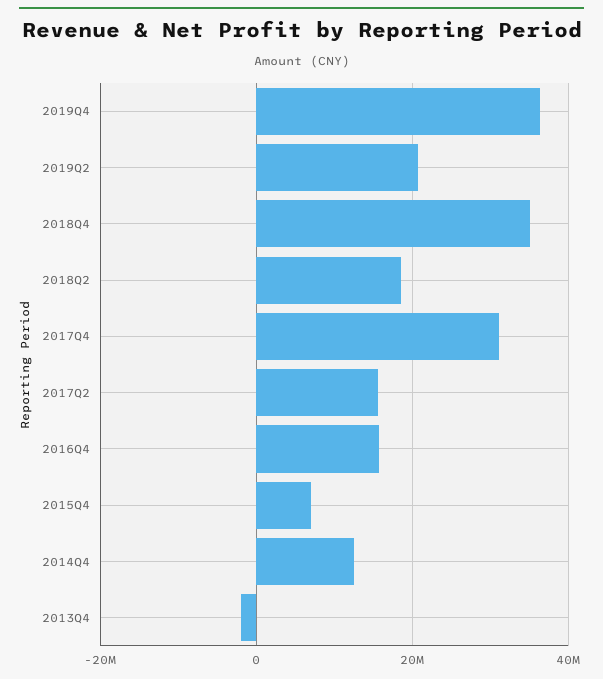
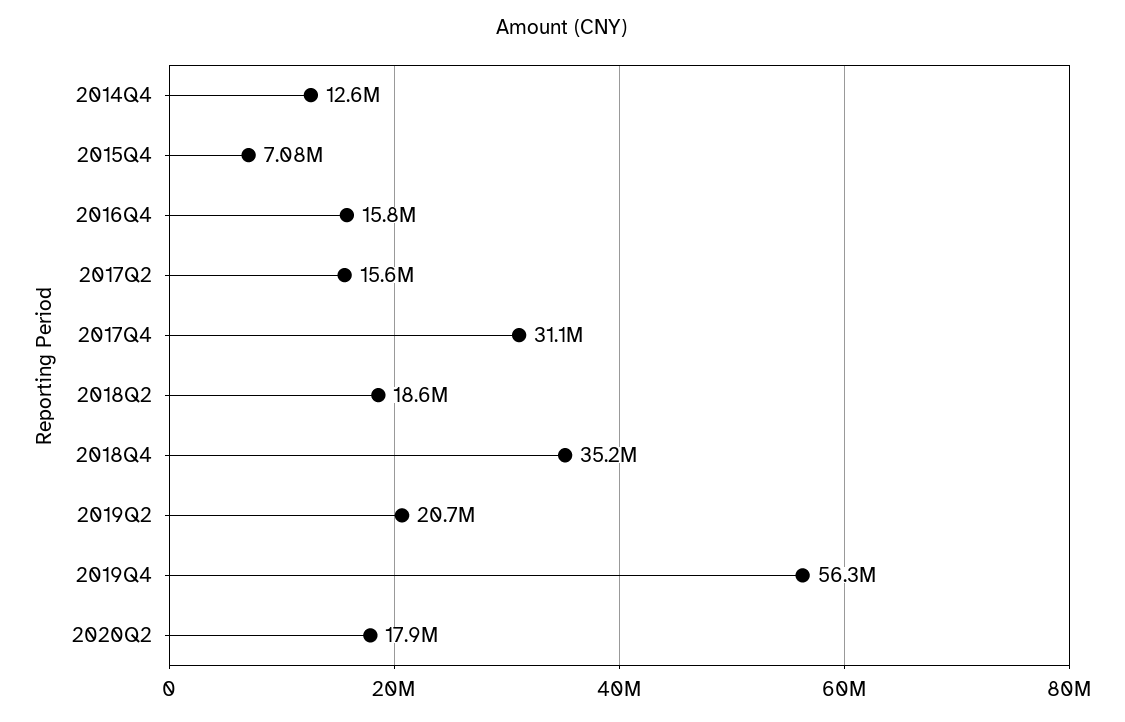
2019Q4: 36000000 -> 56300000
2013Q4: -2000000 -> none
2020Q2: none -> 17900000

